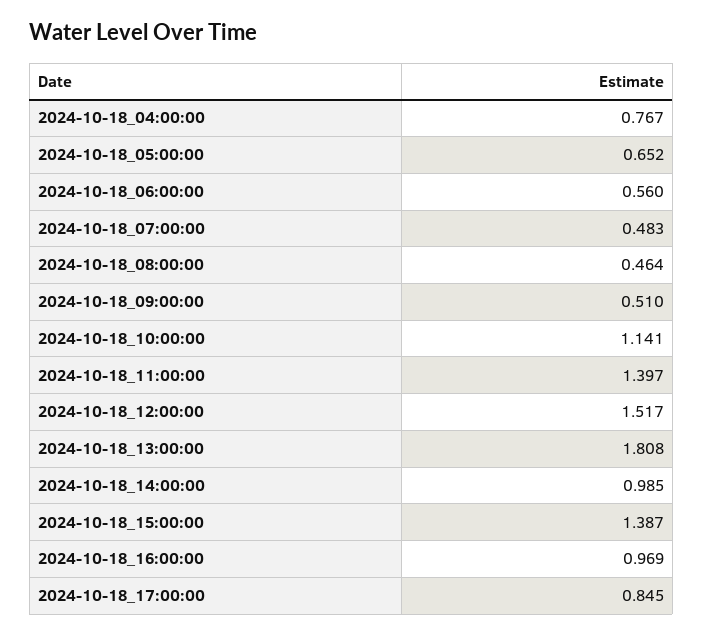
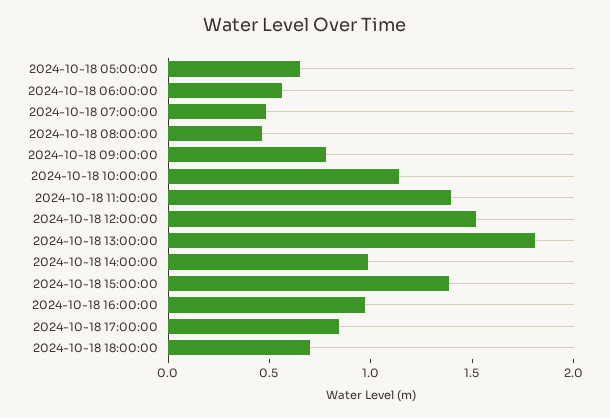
2024-10-18_04:00:00: 0.767 -> none
2024-10-18_09:00:00: 0.51 -> 0.8
2024-10-18 18:00:00: none -> 0.7

